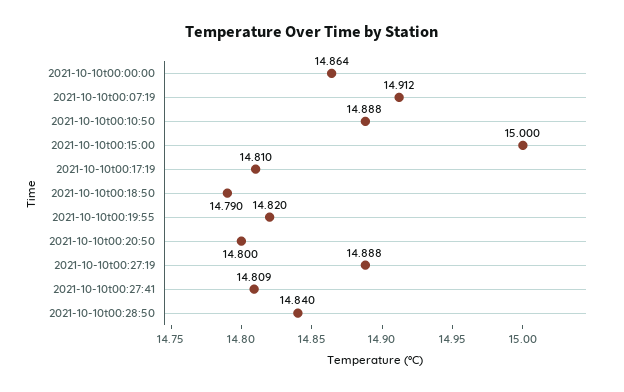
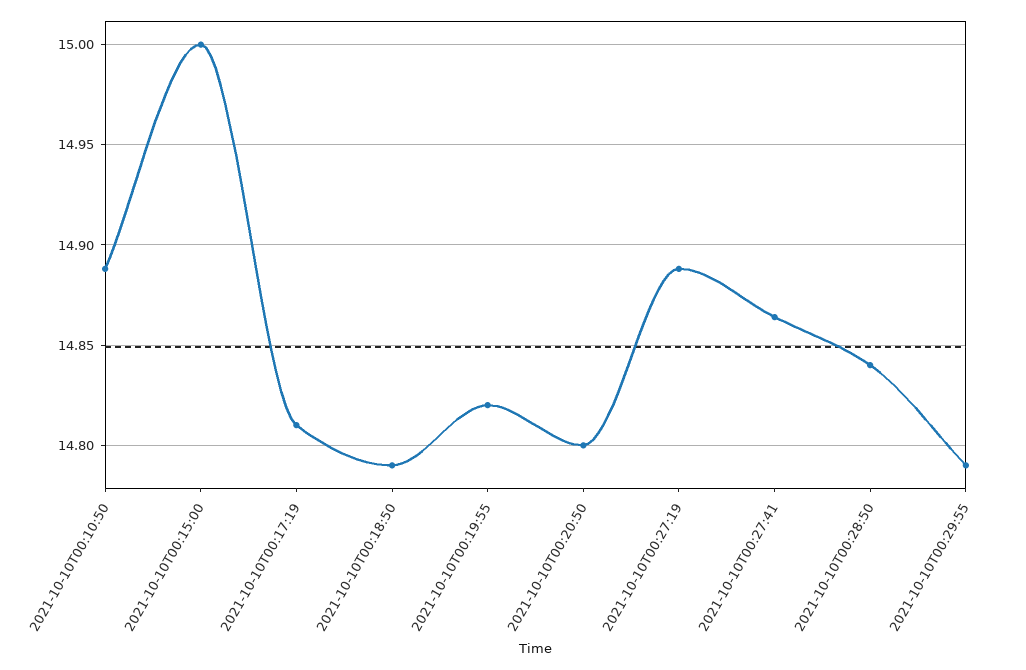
2021-10-10t00:00:00: 14.864 -> none
2021-10-10t00:07:19: 14.912 -> none
2021-10-10t00:27:41: 14.809 -> 14.865
2021-10-10T00:29:55: none -> 14.79

